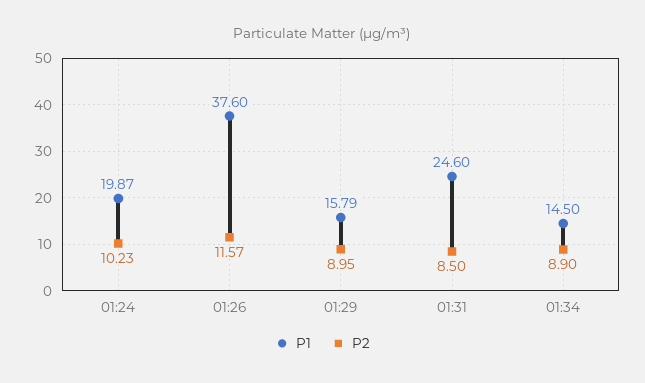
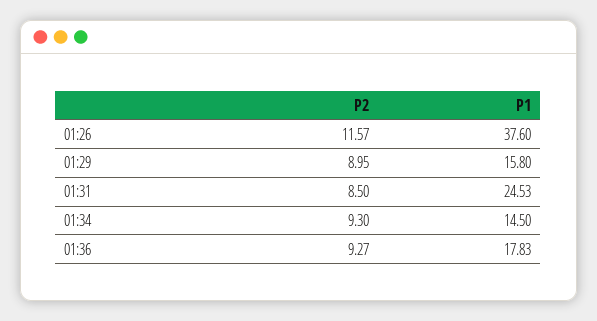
P1, 01:24: 19.87 -> none
P2, 01:24: 10.23 -> none
P1, 01:29: 15.79 -> 15.8
P1, 01:31: 24.6 -> 24.53
P2, 01:34: 8.9 -> 9.3
P2, 01:36: none -> 9.27
P1, 01:36: none -> 17.83

